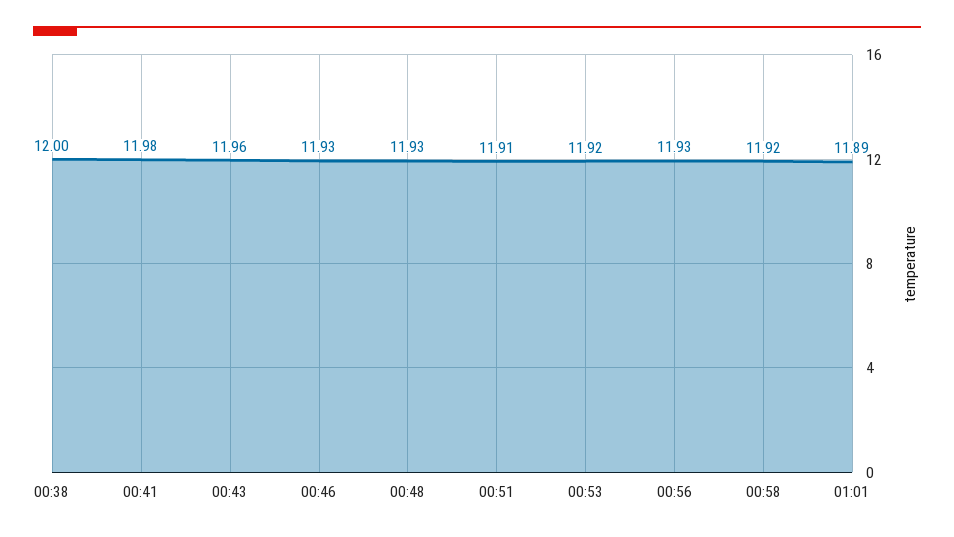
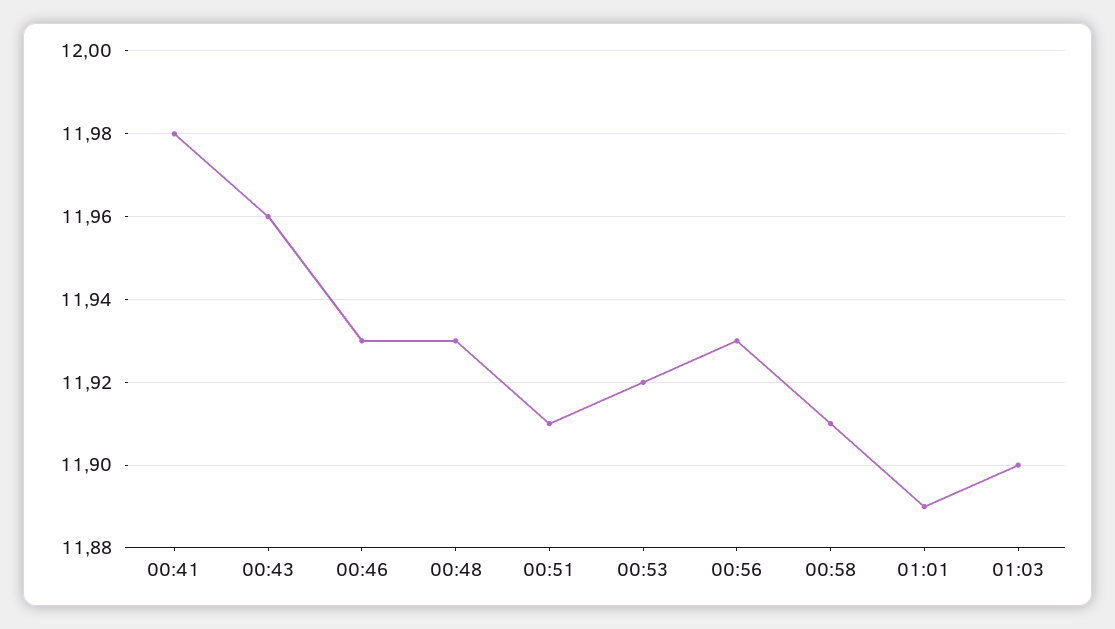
00:38: 12 -> none
00:58: 11.92 -> 11.91
01:03: none -> 11.9

